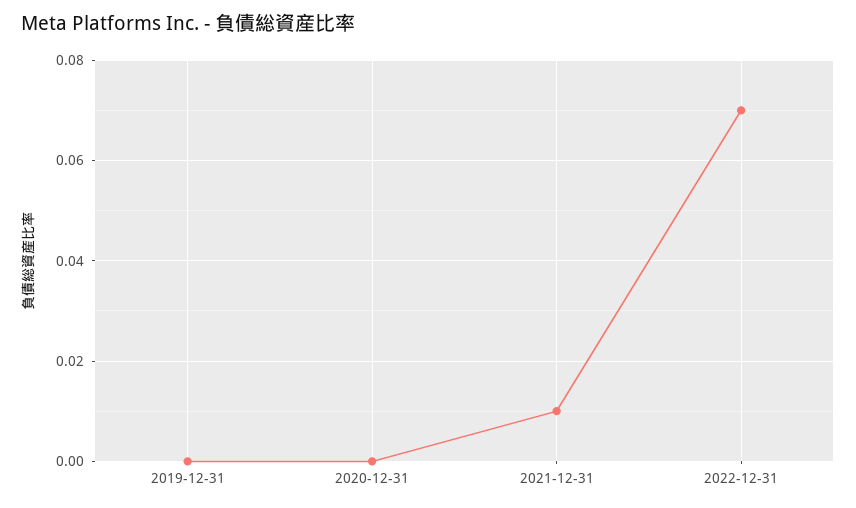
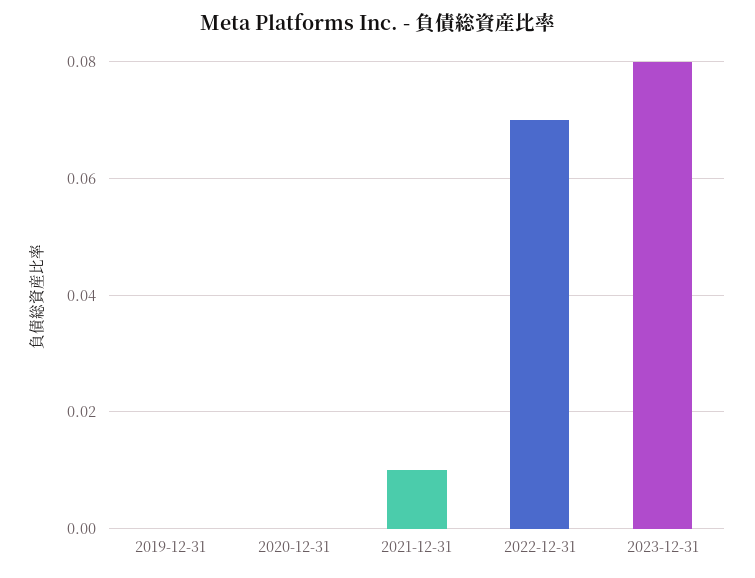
2023-12-31: none -> 0.08

